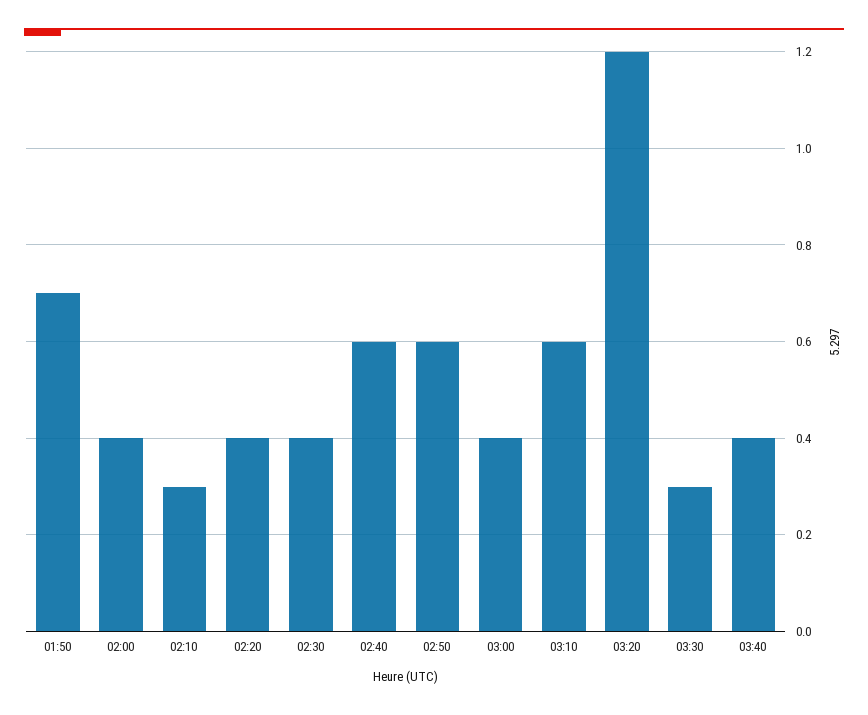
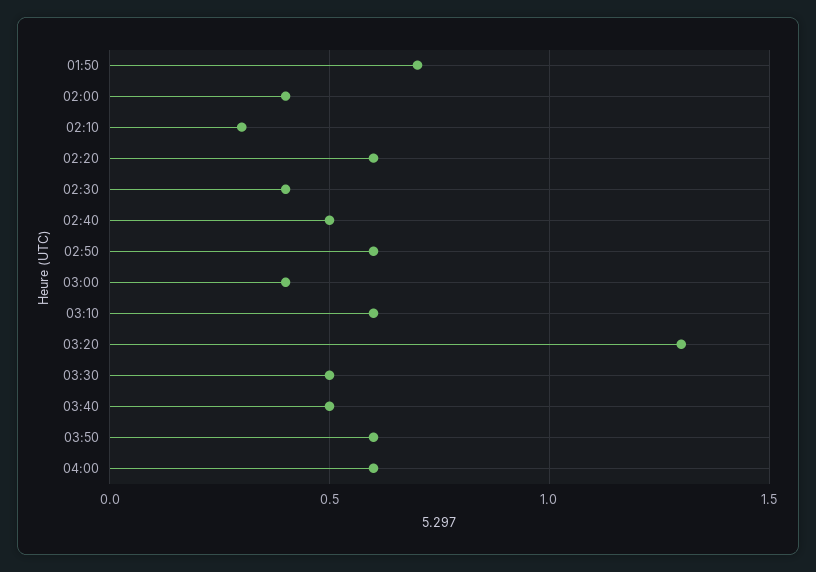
02:20: 0.4 -> 0.6
02:40: 0.6 -> 0.5
03:20: 1.2 -> 1.3
03:30: 0.3 -> 0.5
03:40: 0.4 -> 0.5
03:50: none -> 0.6
04:00: none -> 0.6

